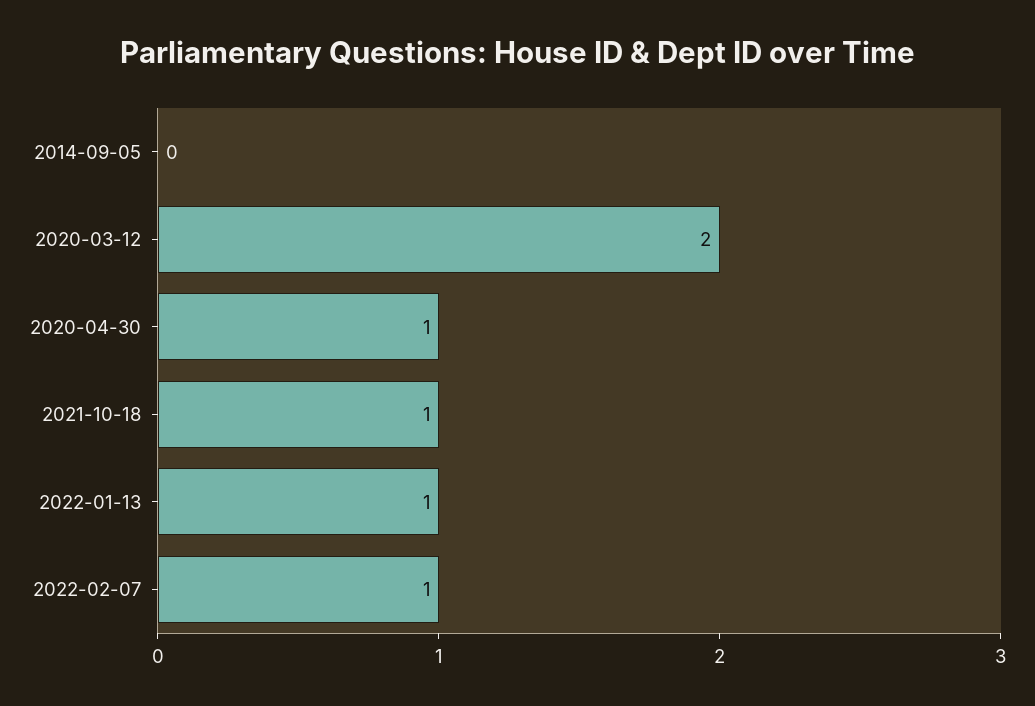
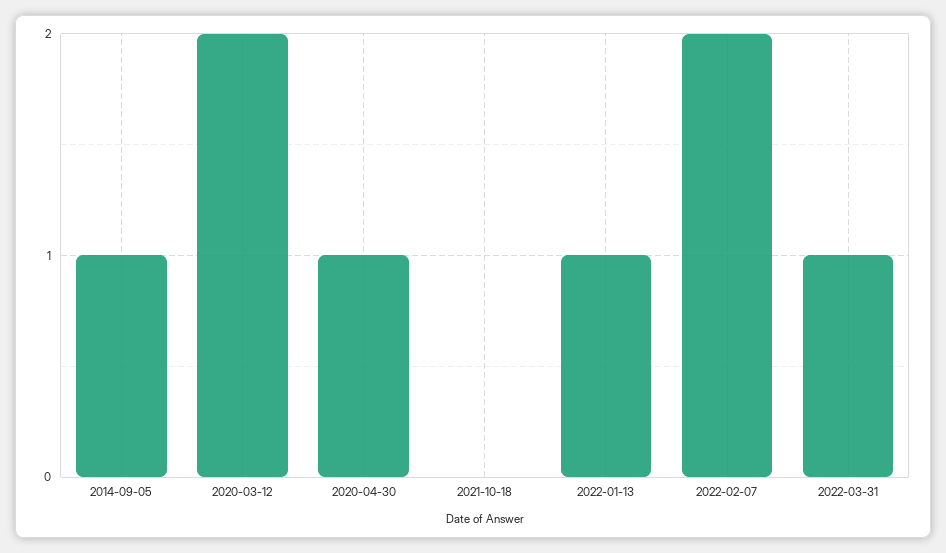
2014-09-05: 0 -> 1
2021-10-18: 1 -> 0
2022-02-07: 1 -> 2
2022-03-31: none -> 1

